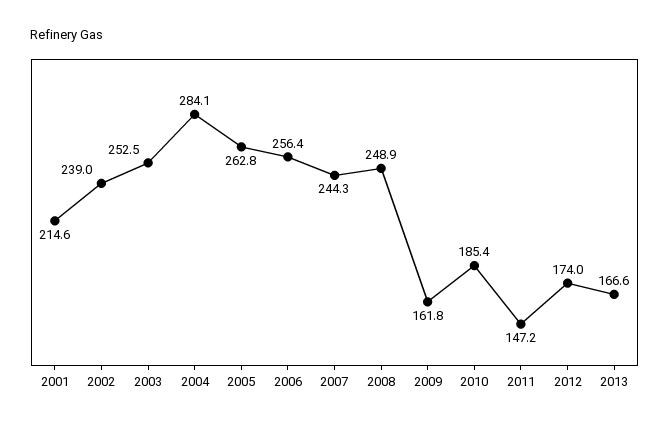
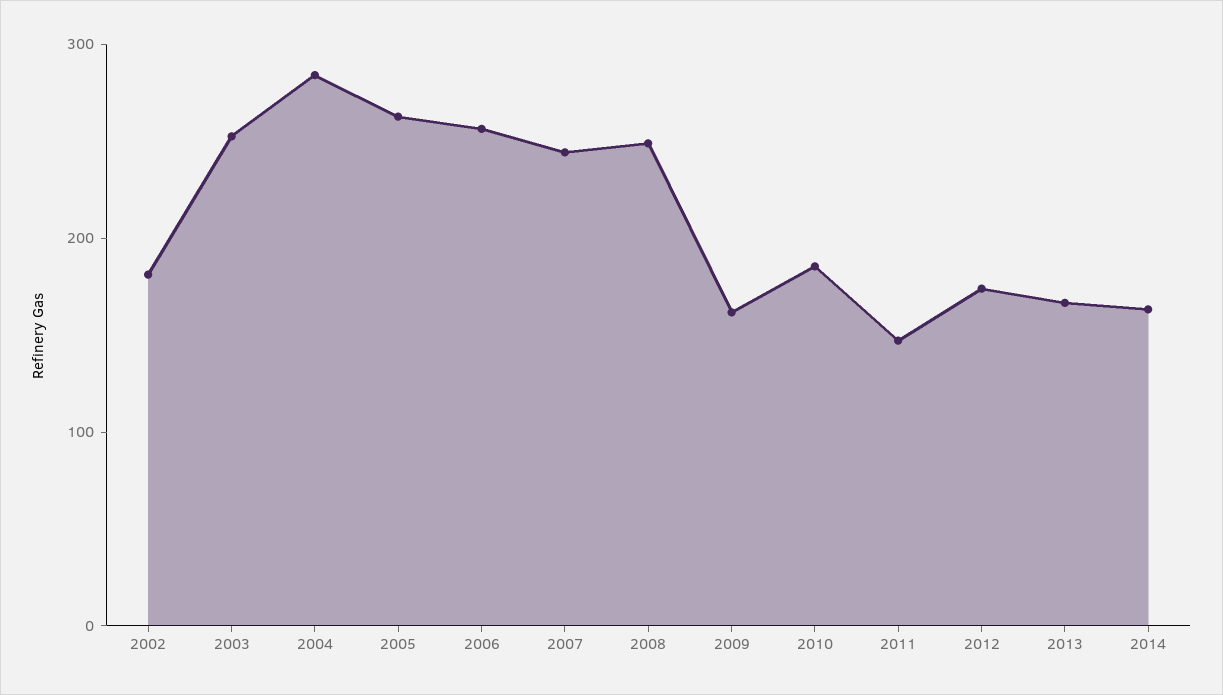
2001: 214.6 -> none
2002: 239 -> 180
2014: none -> 160

